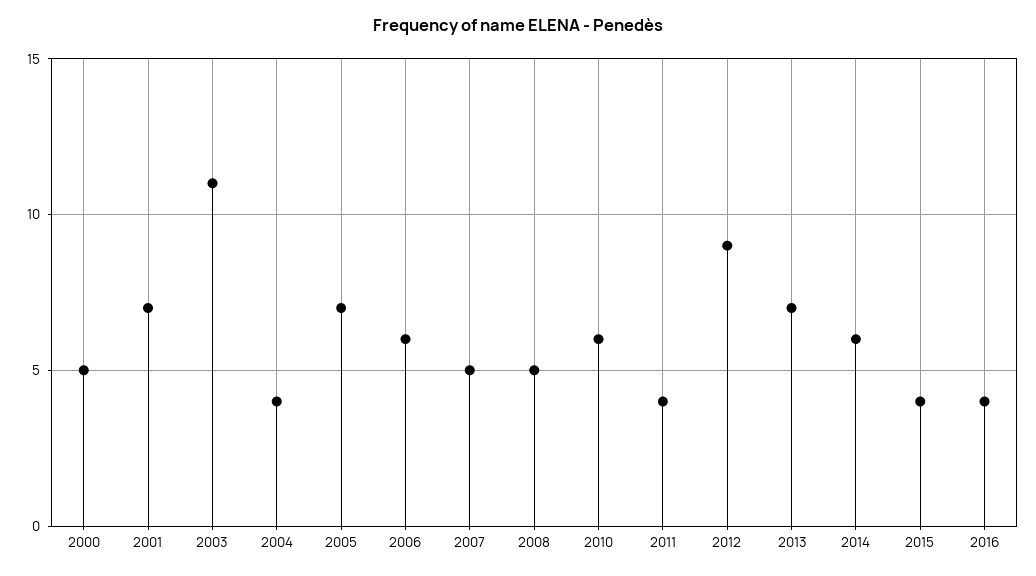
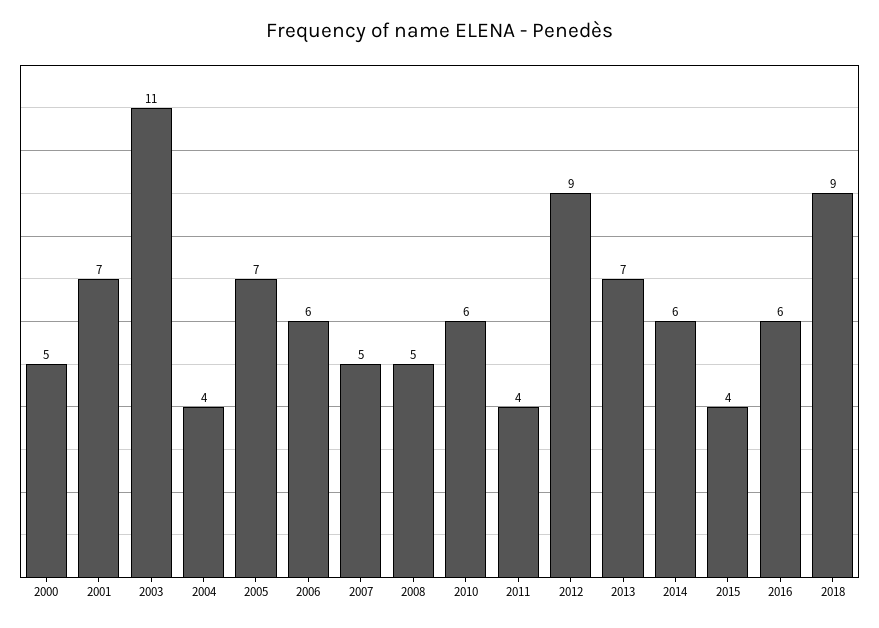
2016: 4 -> 6
2018: none -> 9

